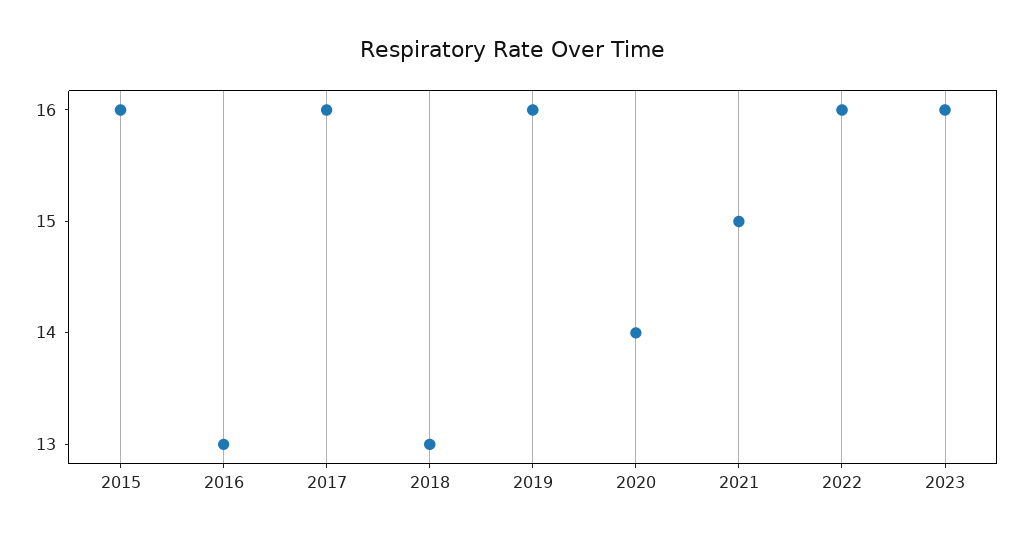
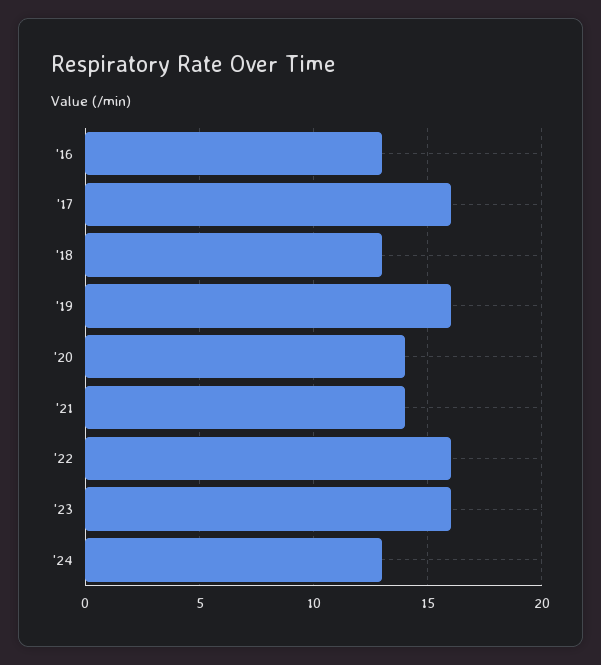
2015: 16 -> none
2021: 15 -> 14
'24: none -> 13

